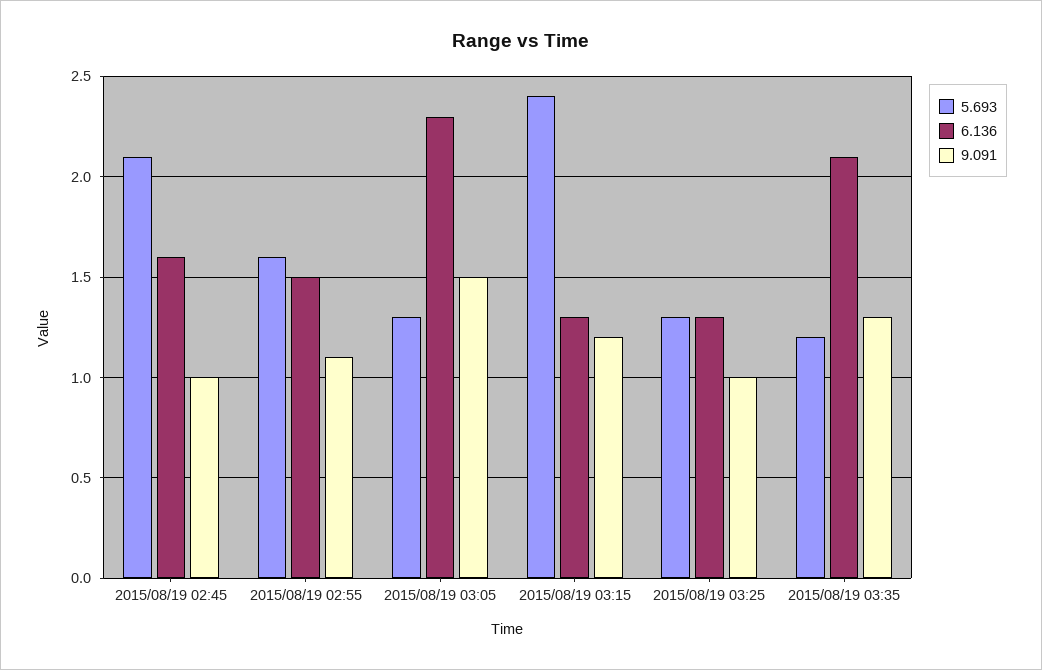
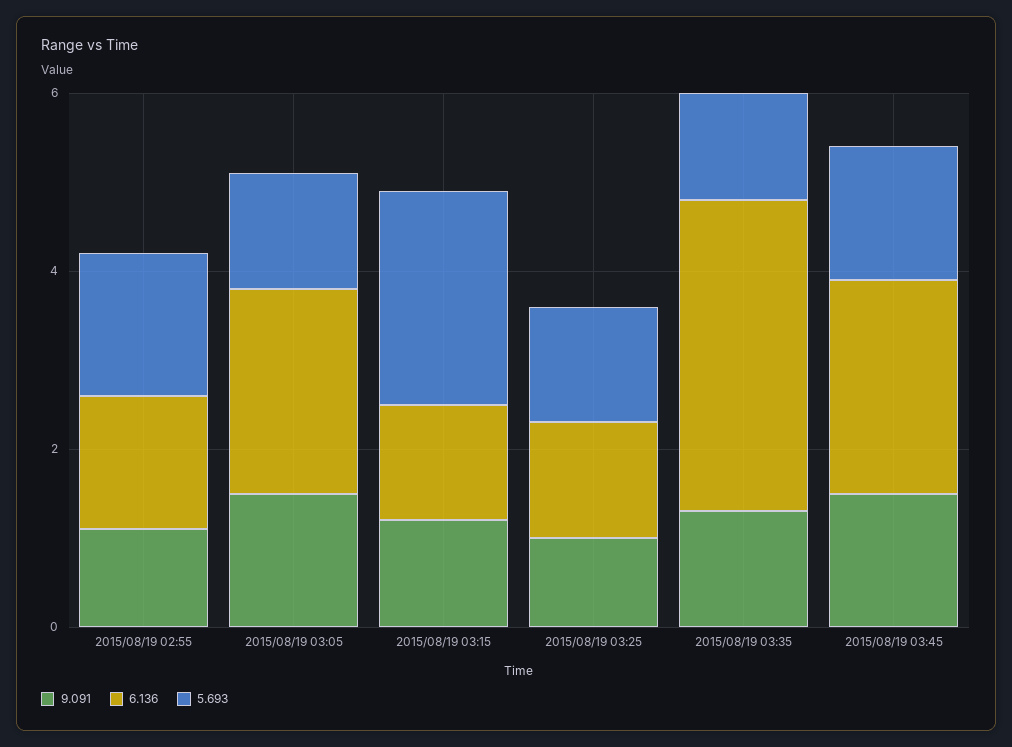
5.693, 2015/08/19 02:45: 2.1 -> none
6.136, 2015/08/19 02:45: 1.6 -> none
9.091, 2015/08/19 02:45: 1 -> none
6.136, 2015/08/19 03:35: 2.1 -> 3.5
9.091, 2015/08/19 03:45: none -> 1.5
6.136, 2015/08/19 03:45: none -> 2.5
5.693, 2015/08/19 03:45: none -> 1.5

